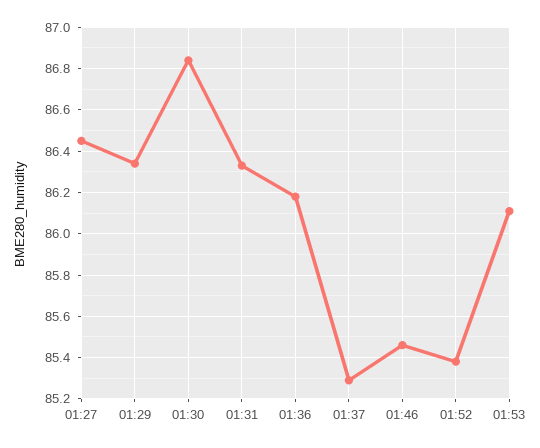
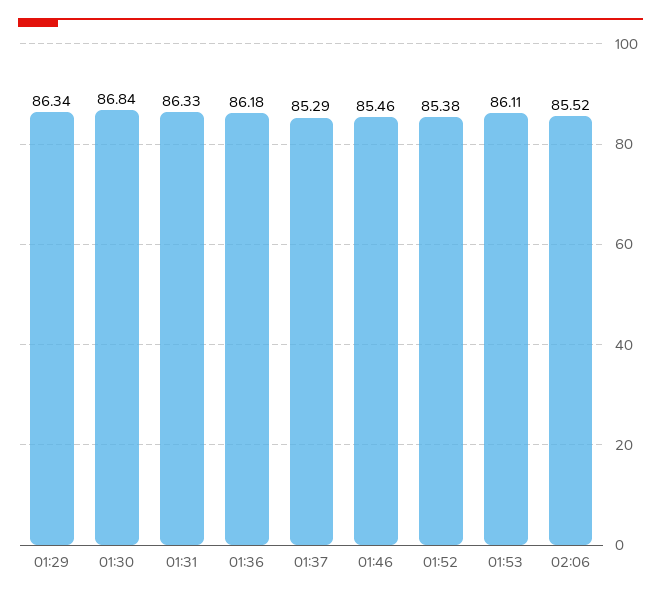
01:27: 86.45 -> none
02:06: none -> 85.52

